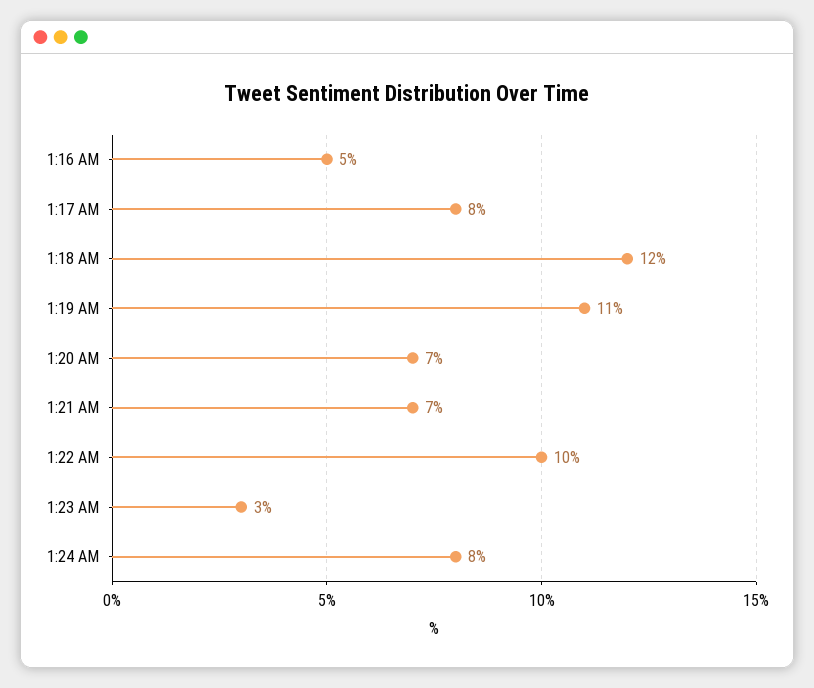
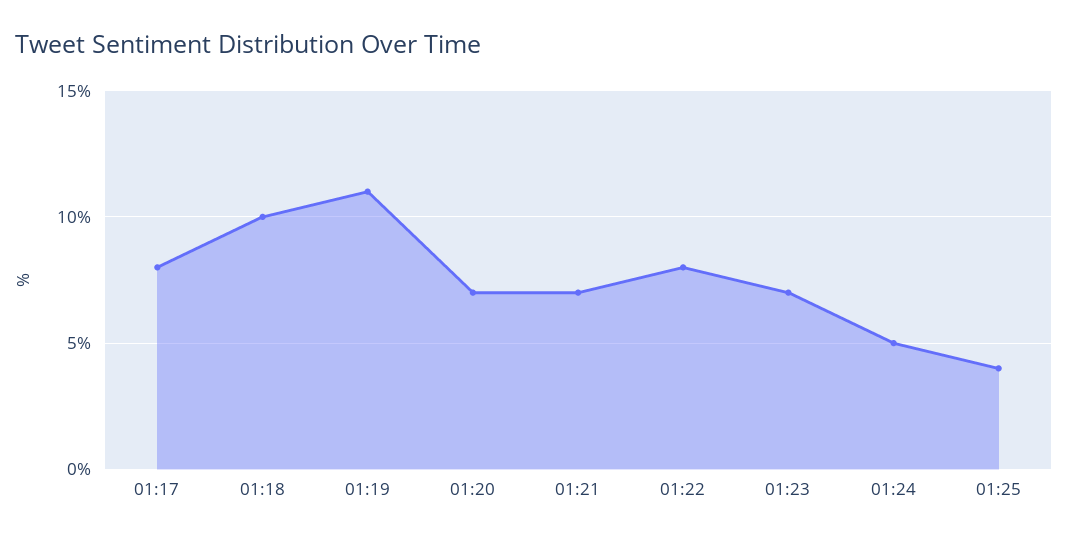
1:16 AM: 5 -> none
1:18 AM: 12 -> 10
1:22 AM: 10 -> 8
1:23 AM: 3 -> 7
1:24 AM: 8 -> 5
01:25: none -> 4

